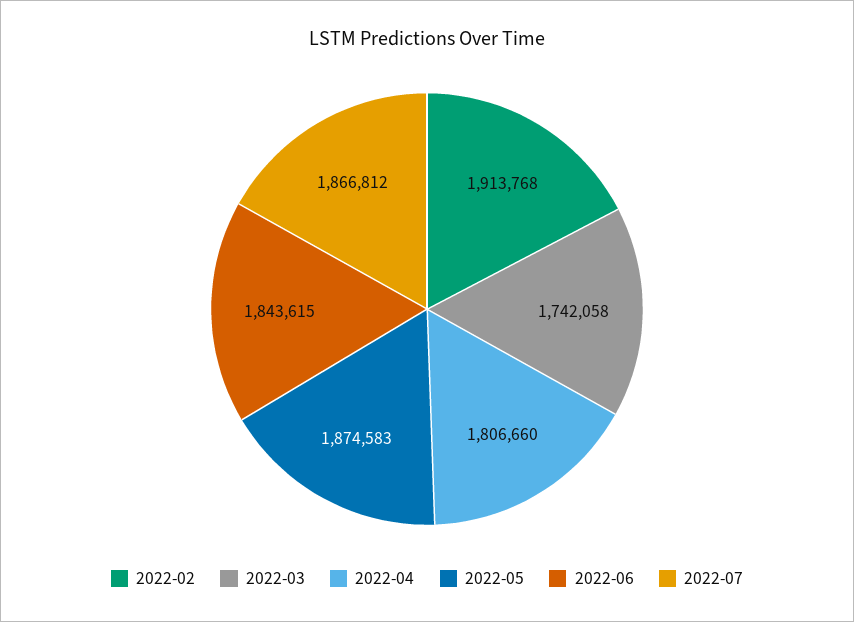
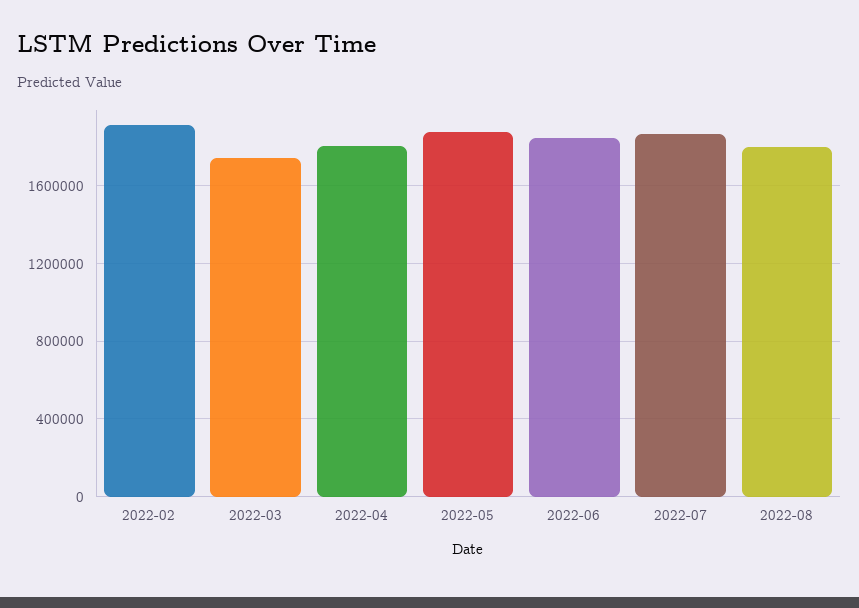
2022-08: none -> 1800000

